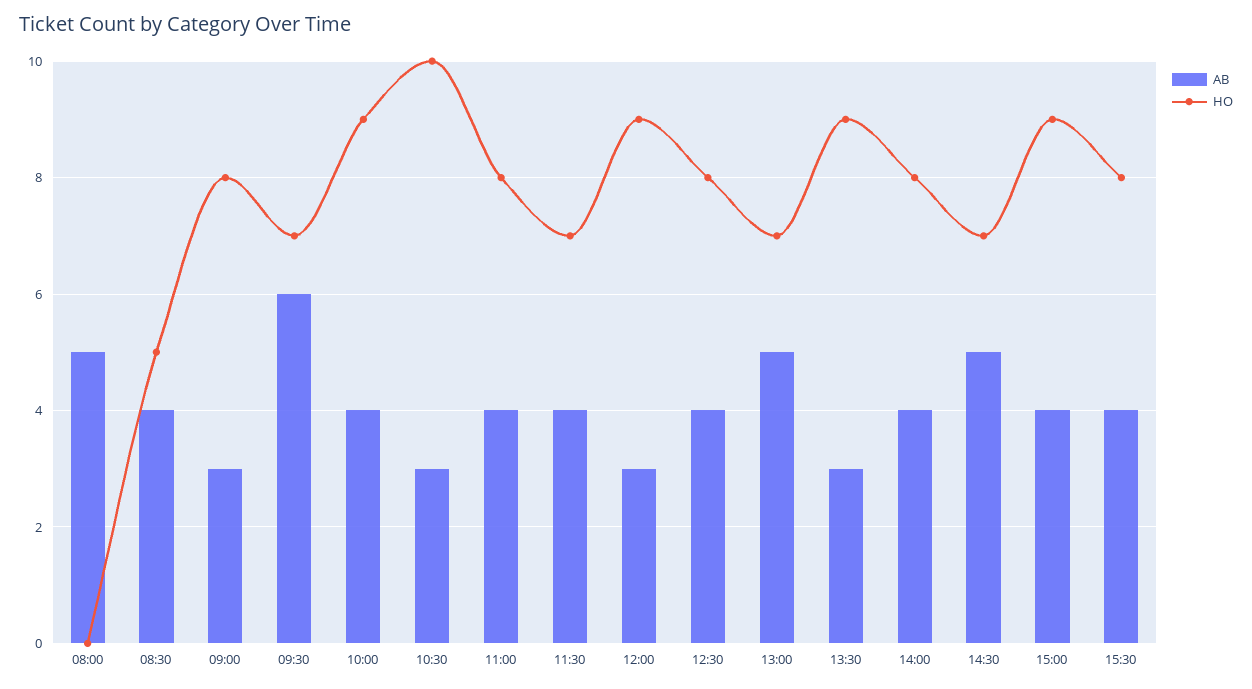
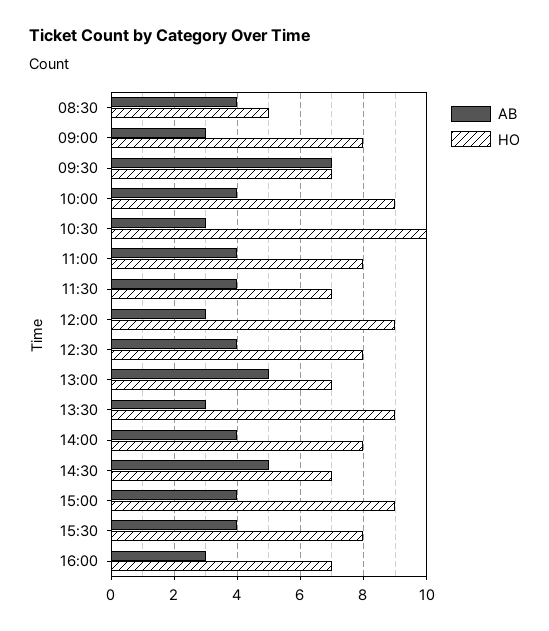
AB, 08:00: 5 -> none
HO, 08:00: 0 -> none
AB, 09:30: 6 -> 7
AB, 16:00: none -> 3
HO, 16:00: none -> 7

